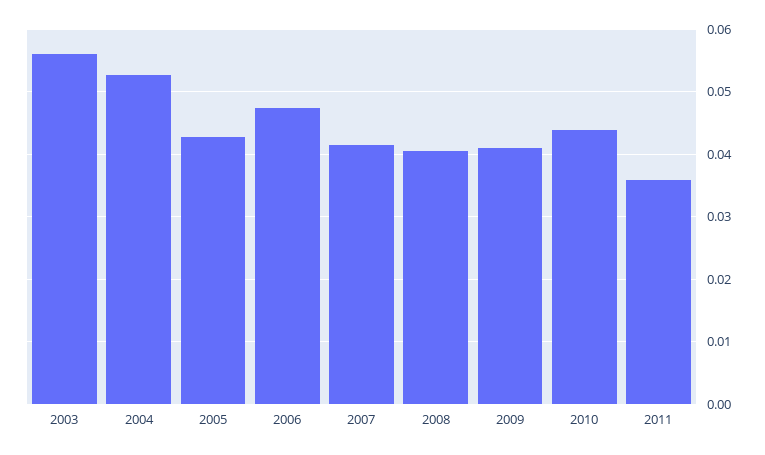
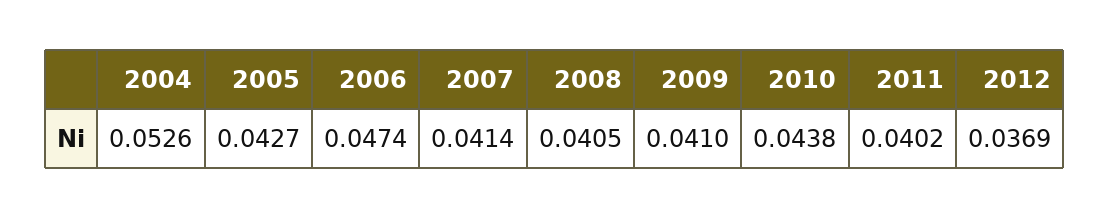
2003: 0.056 -> none
2011: 0.036 -> 0.0402
2012: none -> 0.0369

